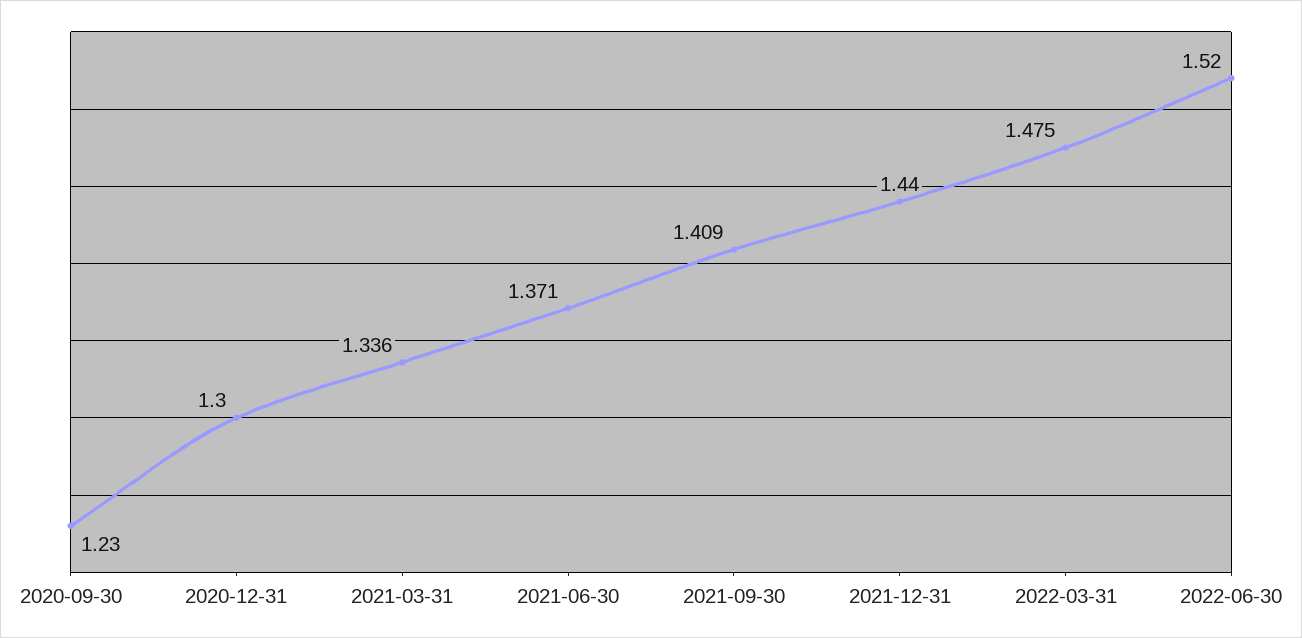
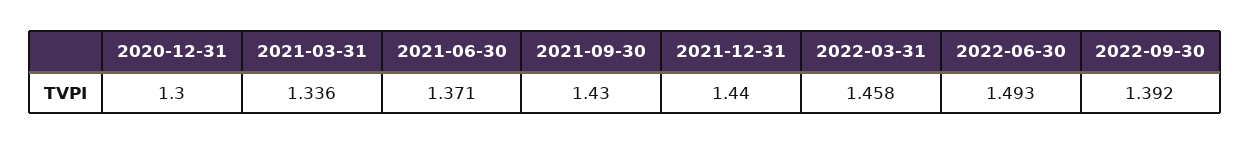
2020-09-30: 1.23 -> none
2021-09-30: 1.409 -> 1.43
2022-03-31: 1.475 -> 1.458
2022-06-30: 1.52 -> 1.493
2022-09-30: none -> 1.392

